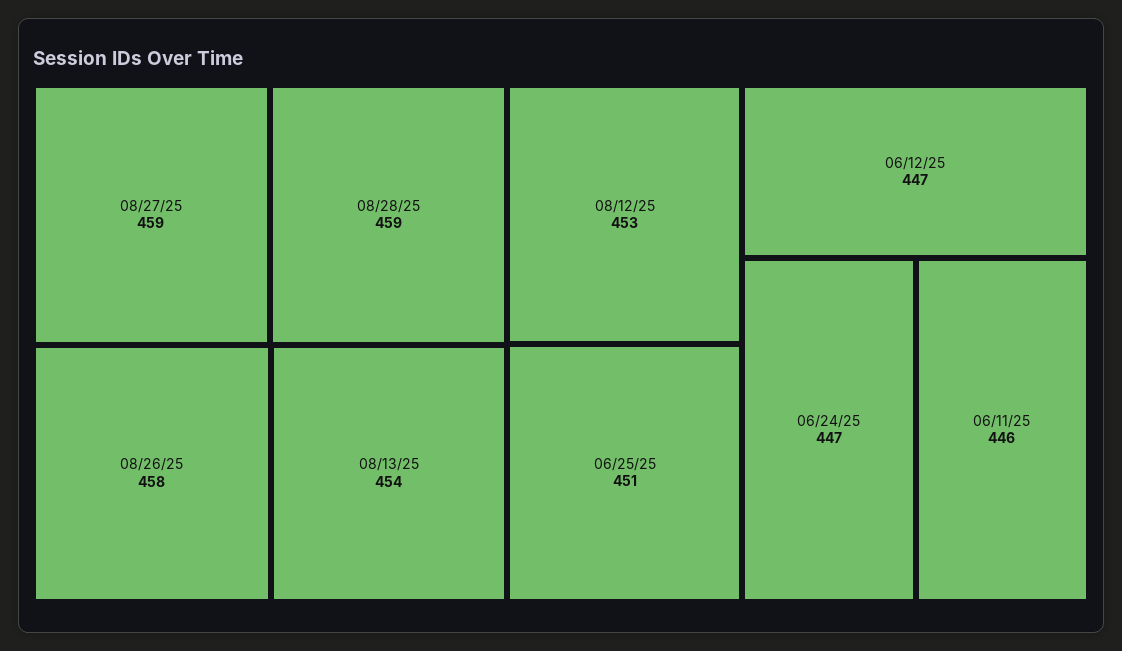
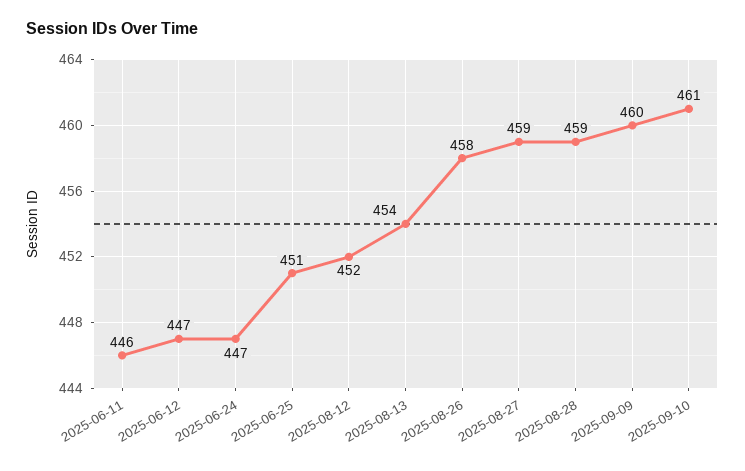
08/12/25: 453 -> 452
2025-09-09: none -> 460
2025-09-10: none -> 461

